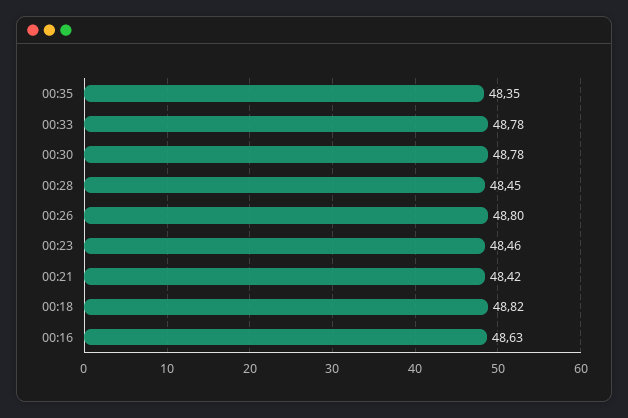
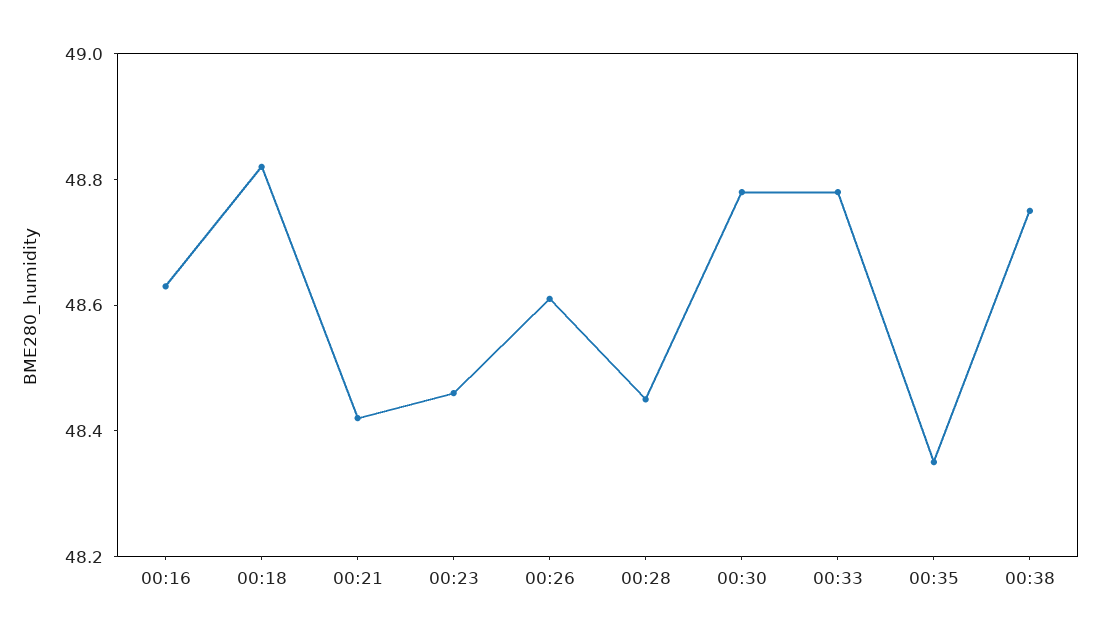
00:26: 48.8 -> 48.6
00:38: none -> 48.75

